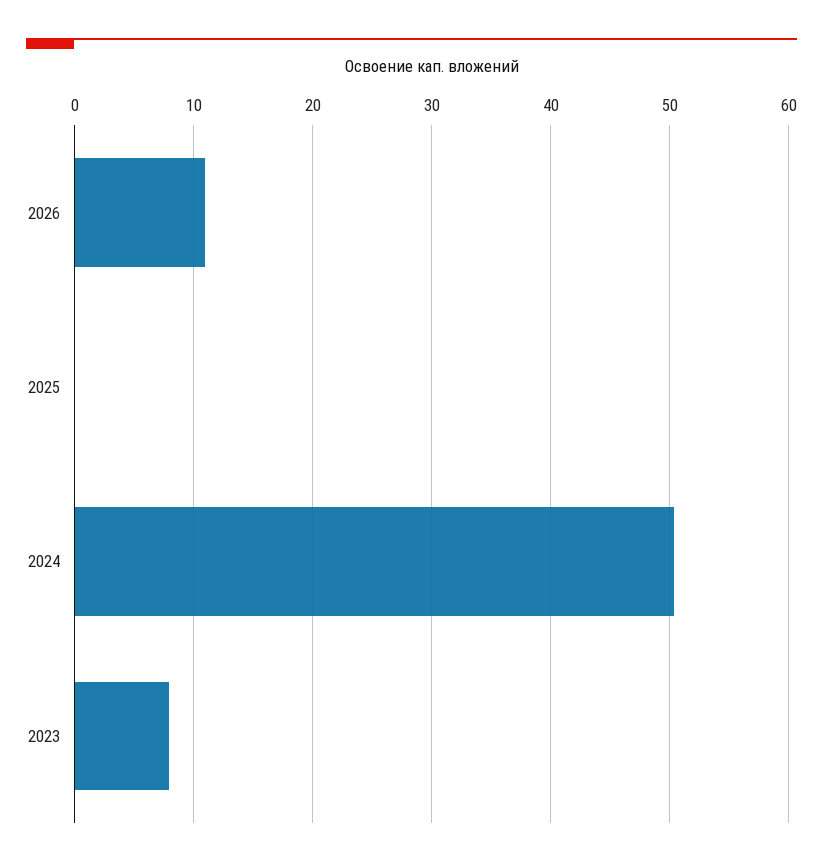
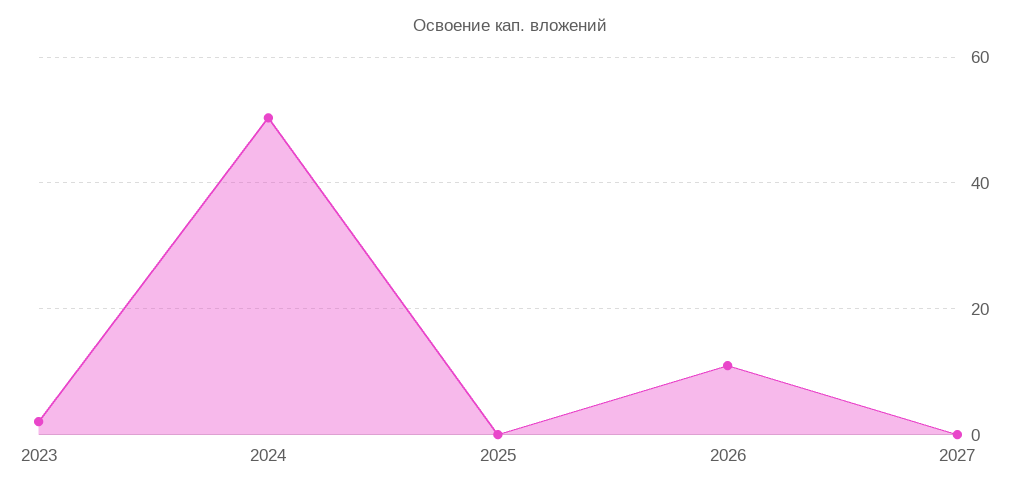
2023: 8 -> 2
2027: none -> 0

